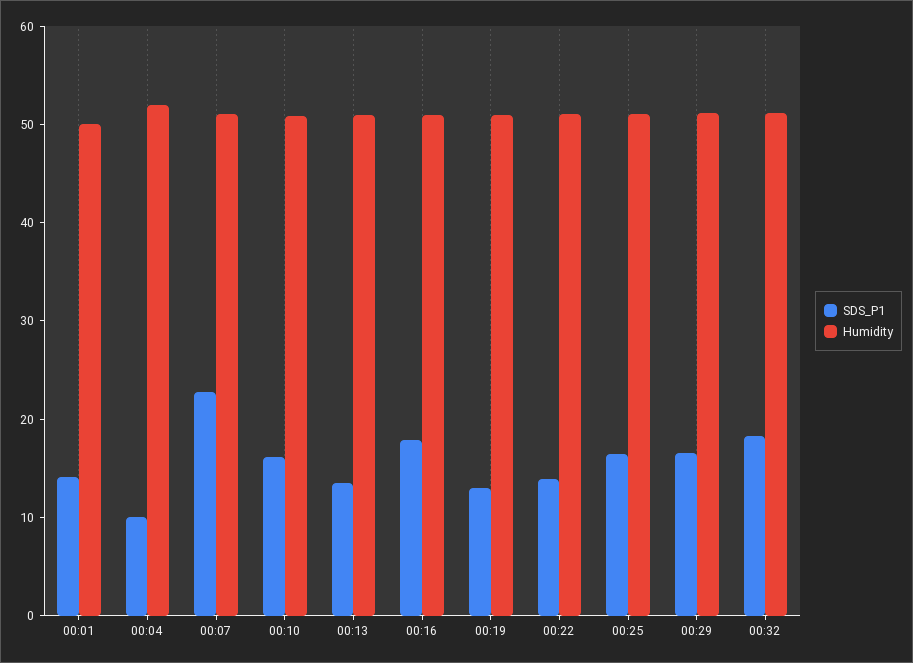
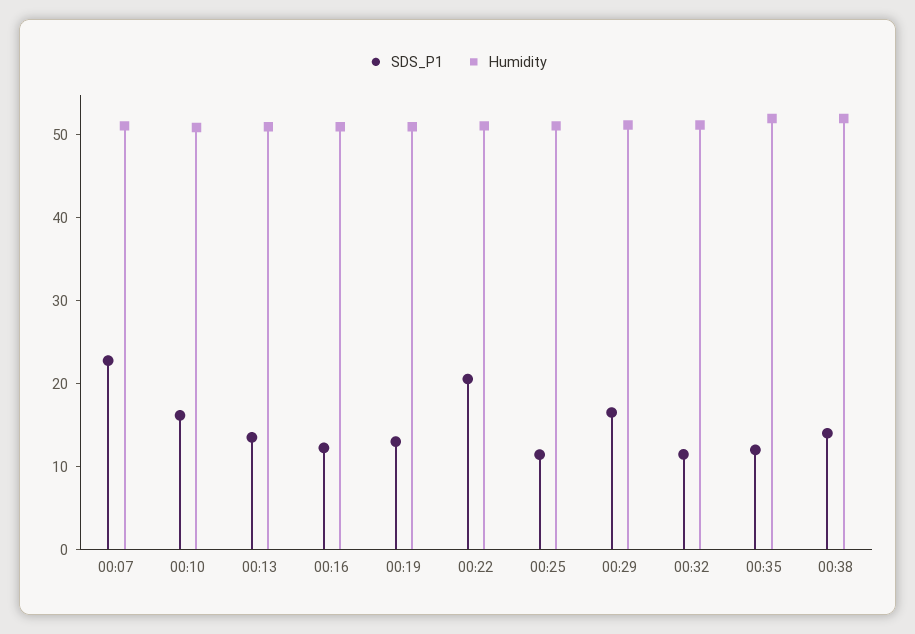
SDS_P1, 00:01: 14 -> none
Humidity, 00:01: 50 -> none
SDS_P1, 00:04: 10 -> none
Humidity, 00:04: 52 -> none
SDS_P1, 00:16: 18 -> 12
SDS_P1, 00:22: 14 -> 20
SDS_P1, 00:25: 16 -> 12
SDS_P1, 00:32: 18 -> 12
SDS_P1, 00:35: none -> 12
Humidity, 00:35: none -> 52
SDS_P1, 00:38: none -> 14
Humidity, 00:38: none -> 52

